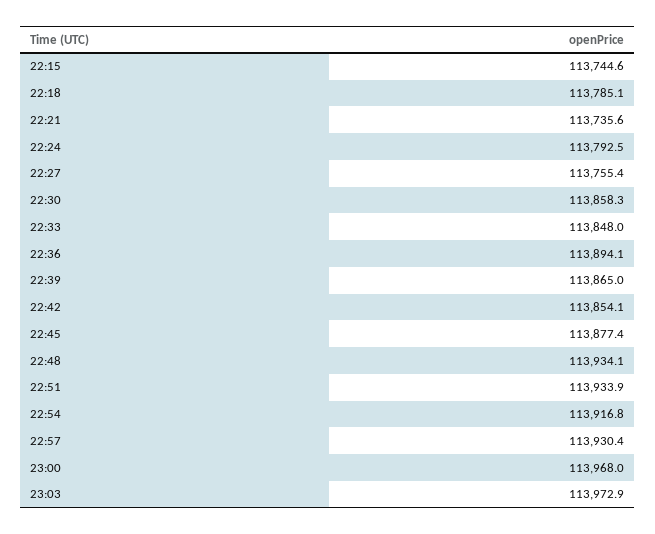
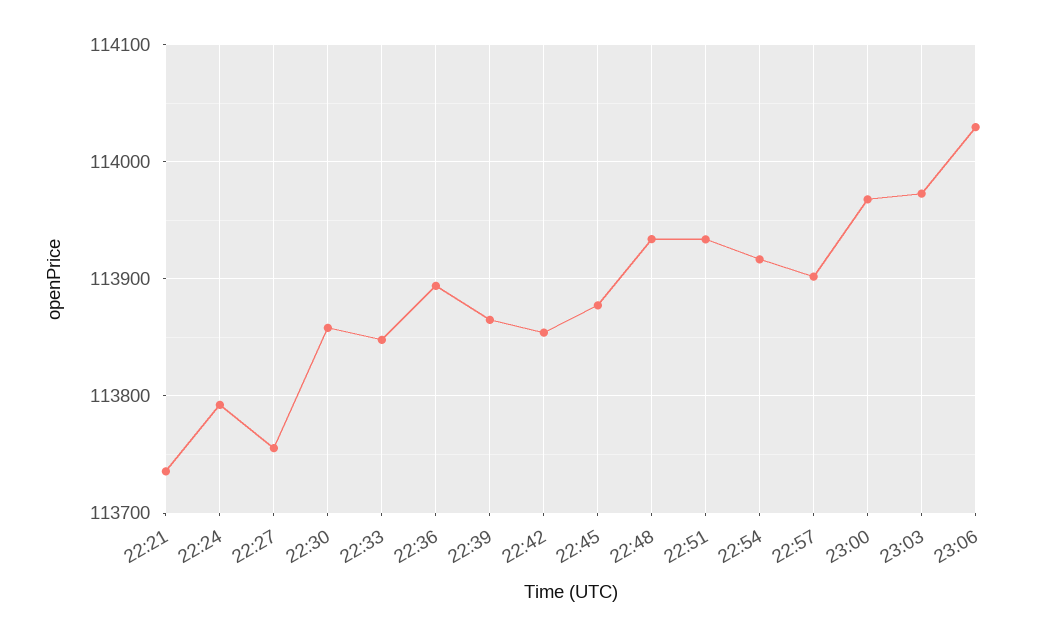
22:15: 113744.6 -> none
22:18: 113785.1 -> none
22:57: 113930.4 -> 113900
23:06: none -> 114030

